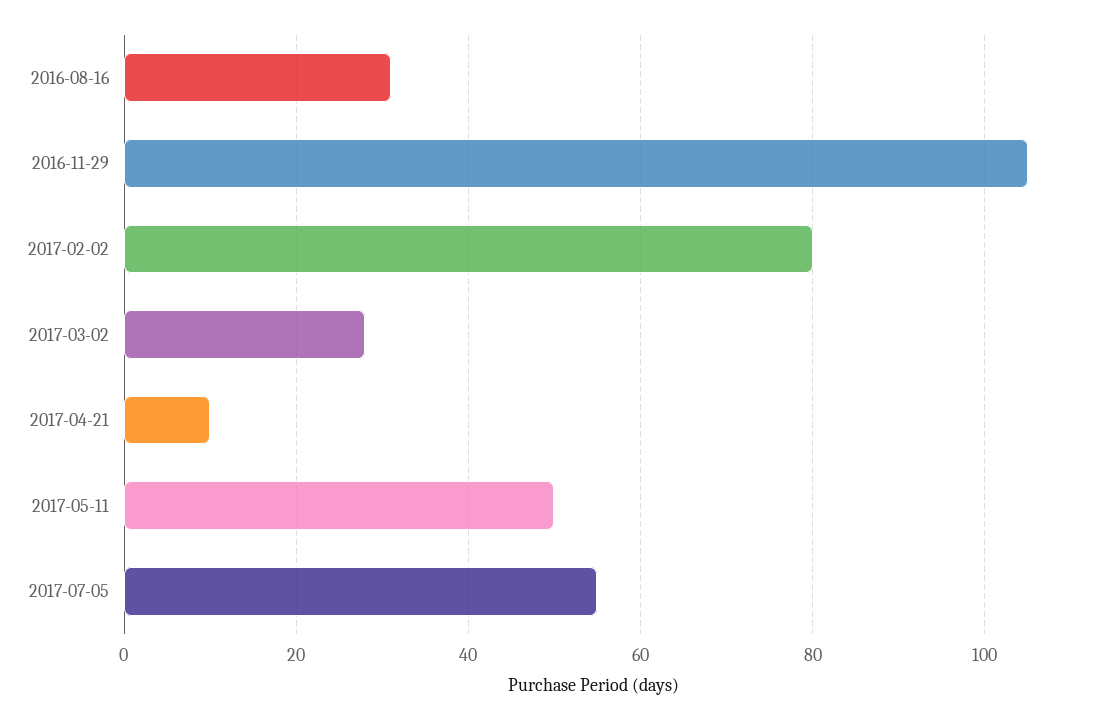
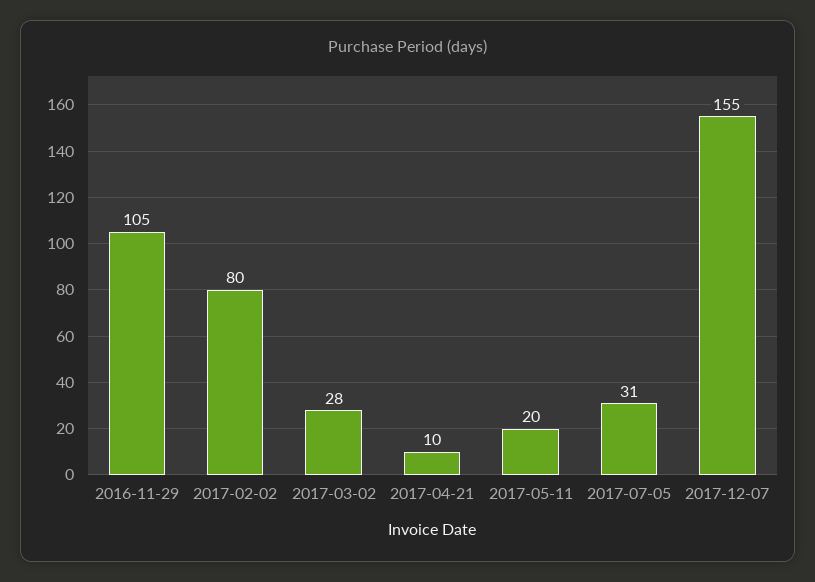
2016-08-16: 30 -> none
2017-05-11: 50 -> 20
2017-07-05: 55 -> 31
2017-12-07: none -> 155

